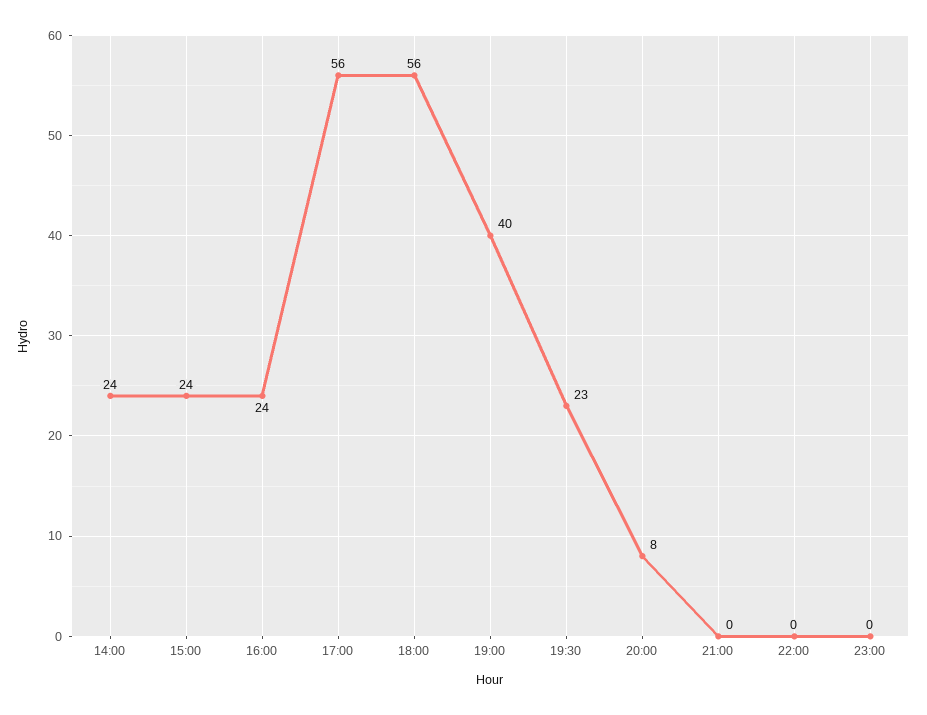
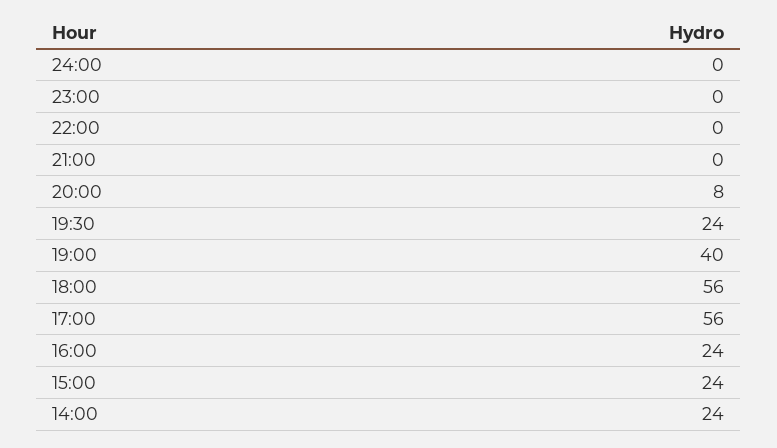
19:30: 23 -> 24
24:00: none -> 0

